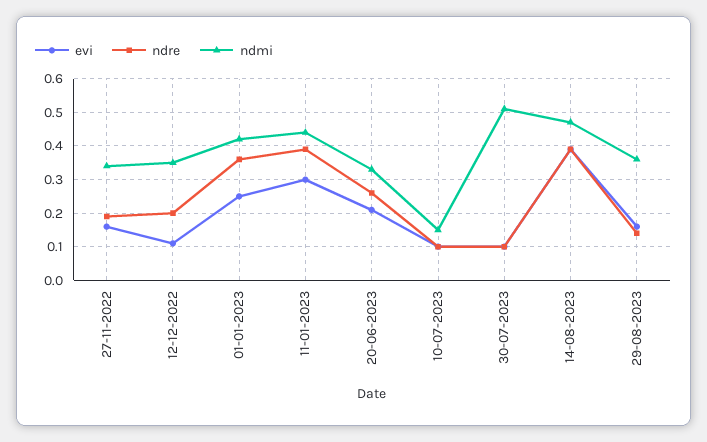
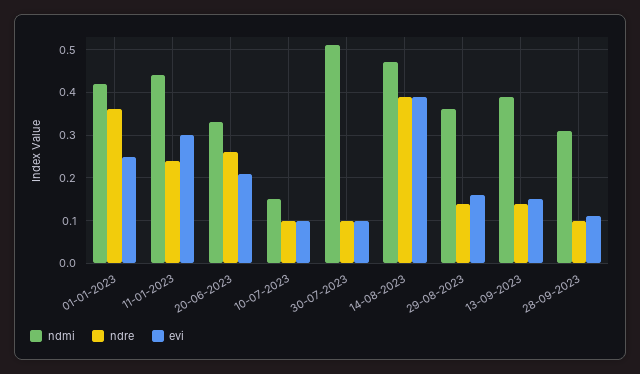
evi, 27-11-2022: 0.15 -> none
ndre, 27-11-2022: 0.2 -> none
ndmi, 27-11-2022: 0.35 -> none
evi, 12-12-2022: 0.1 -> none
ndre, 12-12-2022: 0.2 -> none
ndmi, 12-12-2022: 0.35 -> none
ndre, 11-01-2023: 0.4 -> 0.25
ndmi, 13-09-2023: none -> 0.4
ndre, 13-09-2023: none -> 0.15
evi, 13-09-2023: none -> 0.15
ndmi, 28-09-2023: none -> 0.3
ndre, 28-09-2023: none -> 0.1
evi, 28-09-2023: none -> 0.1

